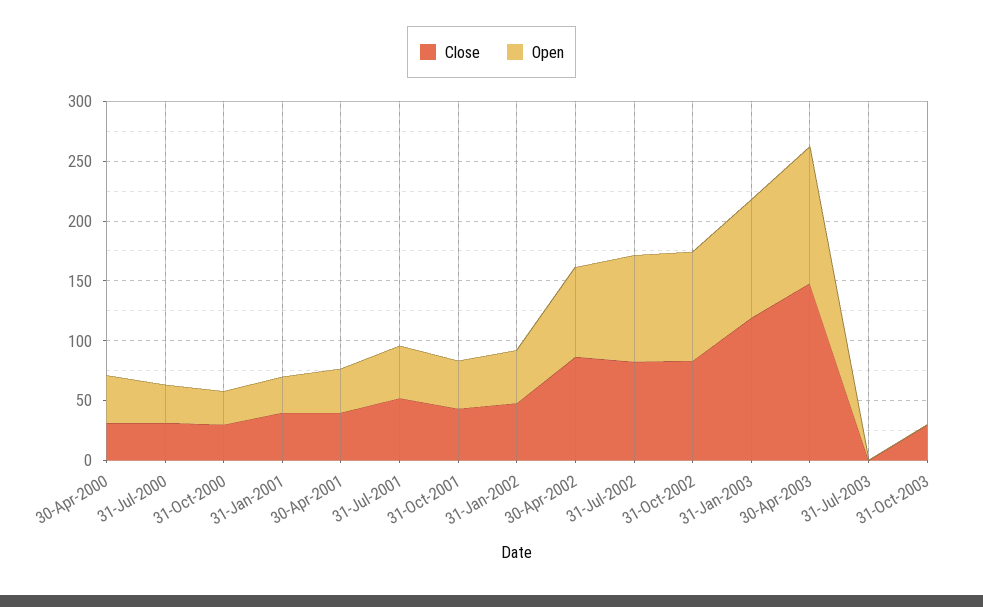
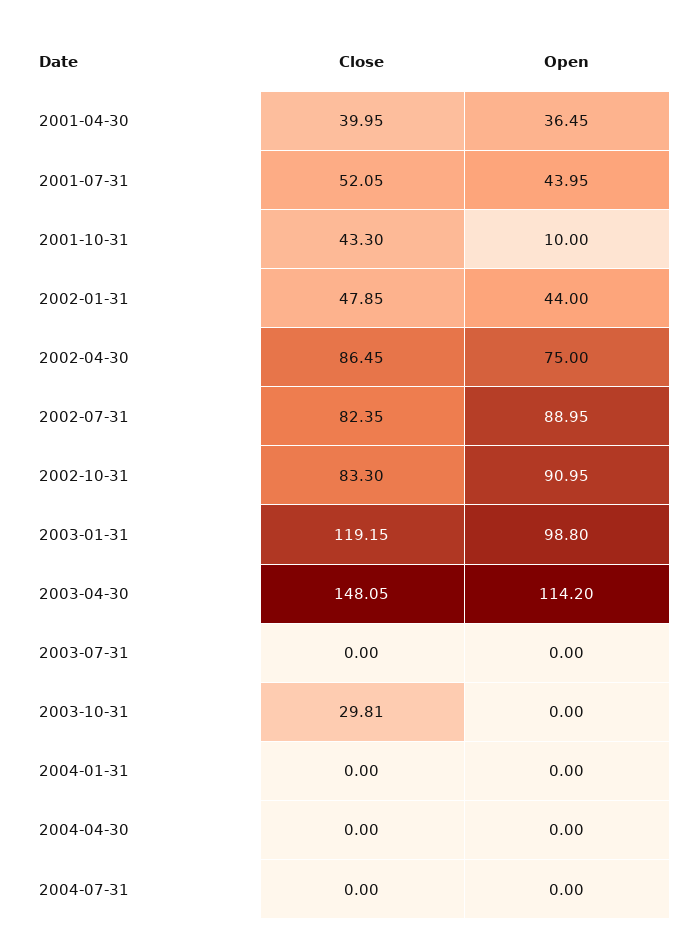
Close, 30-Apr-2000: 30 -> none
Open, 30-Apr-2000: 40 -> none
Close, 31-Jul-2000: 30 -> none
Open, 31-Jul-2000: 30 -> none
Close, 31-Oct-2000: 30 -> none
Open, 31-Oct-2000: 30 -> none
Close, 31-Jan-2001: 40 -> none
Open, 31-Jan-2001: 30 -> none
Open, 31-Oct-2001: 40 -> 10
Close, 2004-01-31: none -> 0
Open, 2004-01-31: none -> 0
Close, 2004-04-30: none -> 0
Open, 2004-04-30: none -> 0
Close, 2004-07-31: none -> 0
Open, 2004-07-31: none -> 0

